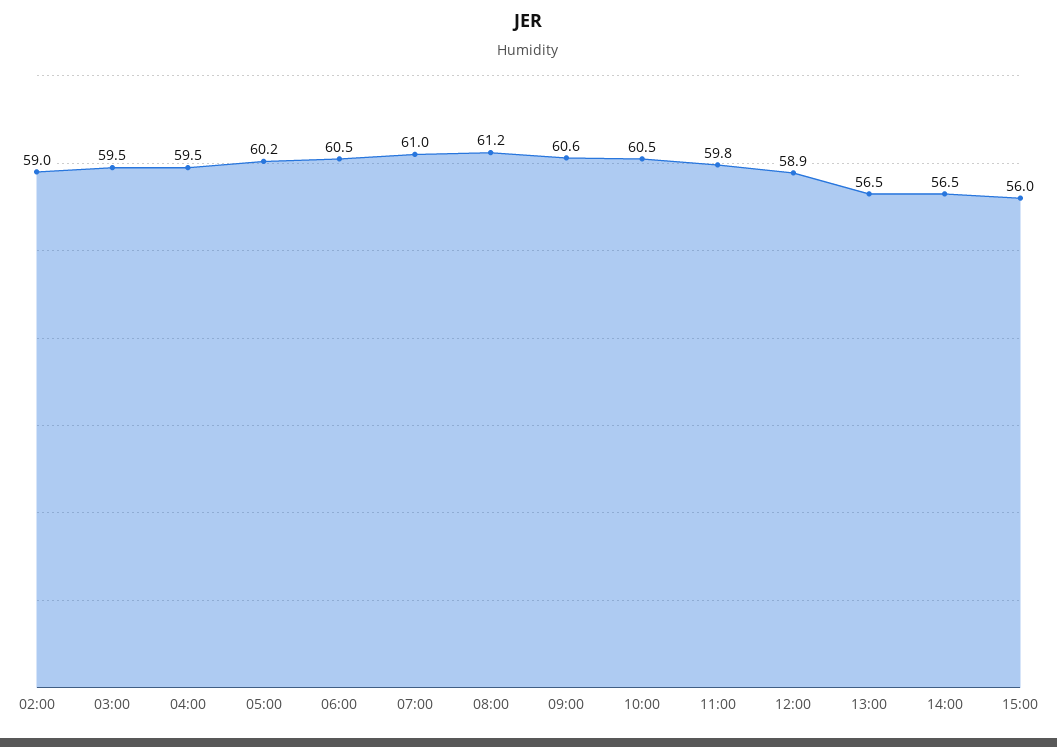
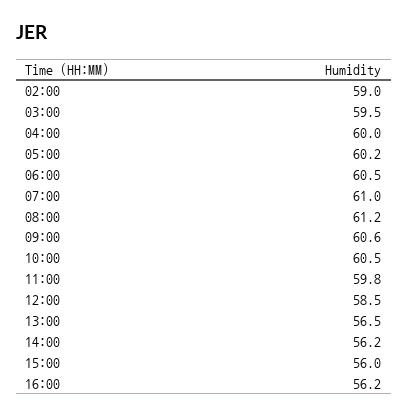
04:00: 59.5 -> 60
12:00: 58.9 -> 58.5
14:00: 56.5 -> 56.2
16:00: none -> 56.2

